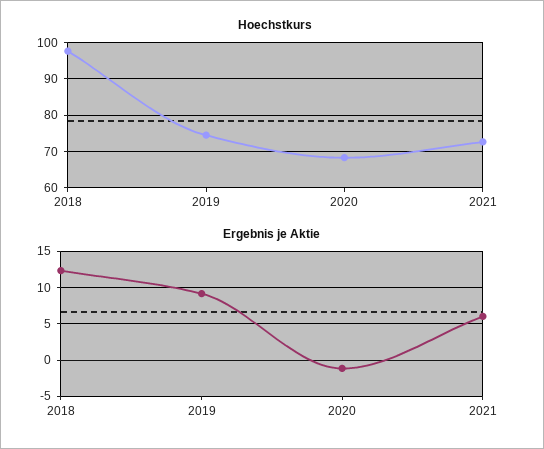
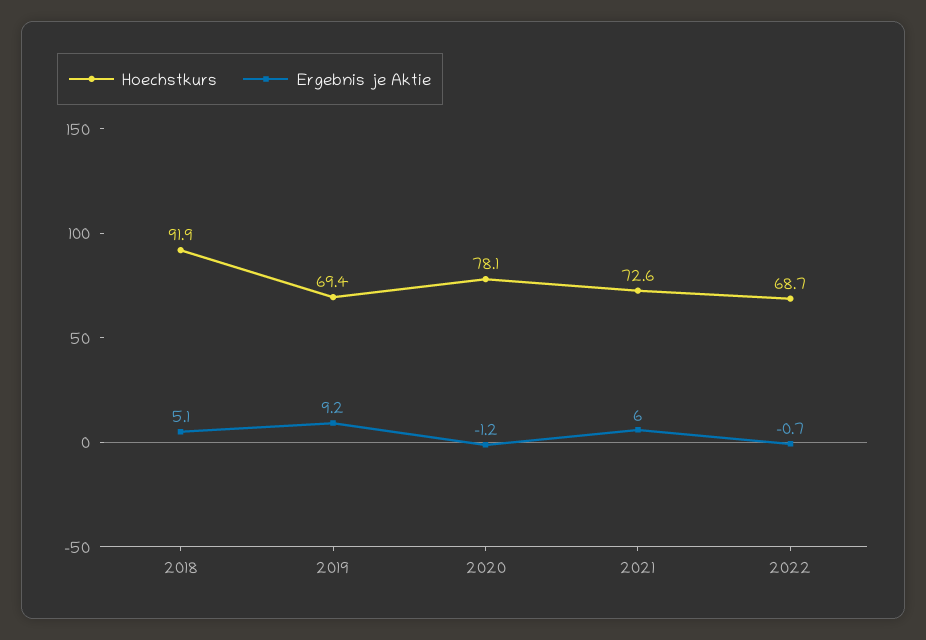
Hoechstkurs, 2018: 98 -> 91.9
Hoechstkurs, 2019: 74 -> 69.4
Hoechstkurs, 2020: 68 -> 78.1
Ergebnis je Aktie, 2018: 12 -> 5.1
Hoechstkurs, 2022: none -> 68.7
Ergebnis je Aktie, 2022: none -> -0.7

